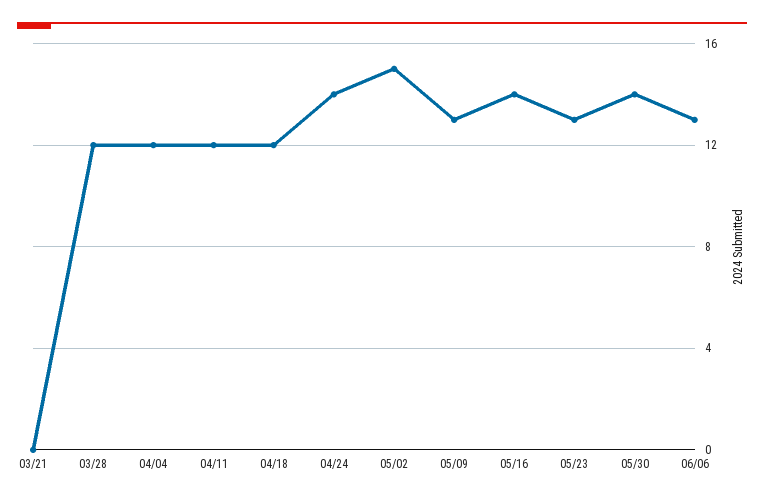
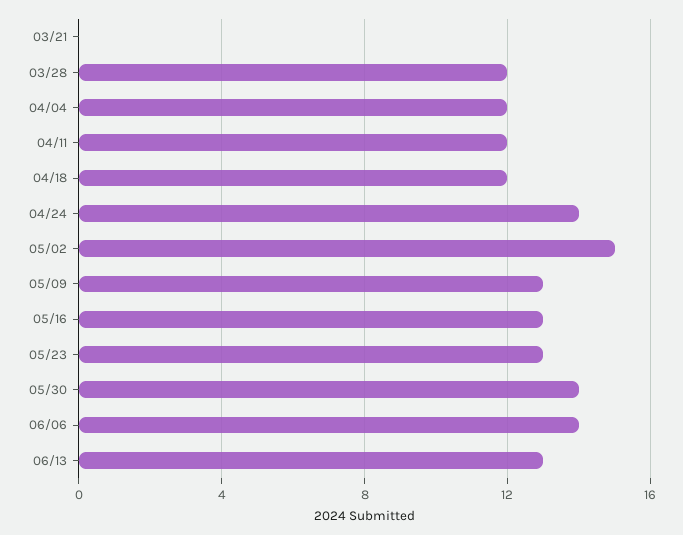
05/16: 14 -> 13
06/06: 13 -> 14
06/13: none -> 13

